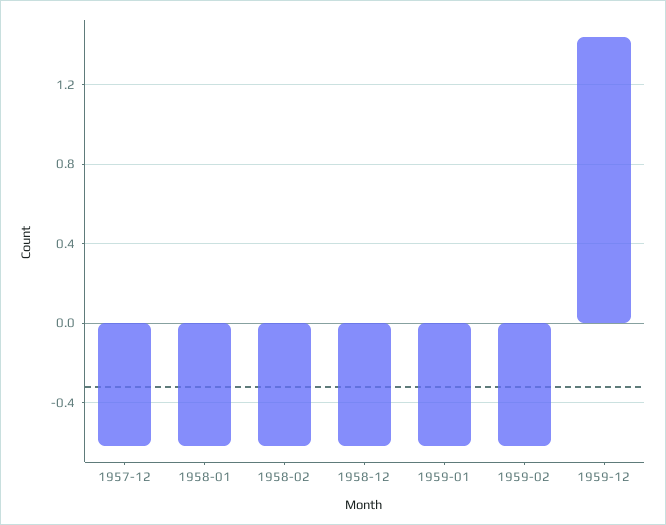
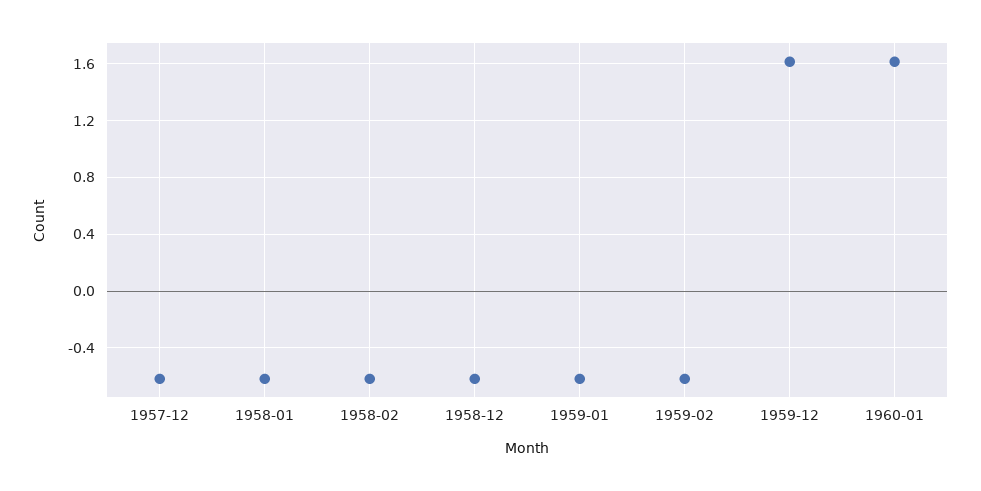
1959-12: 1.45 -> 1.6
1960-01: none -> 1.6

